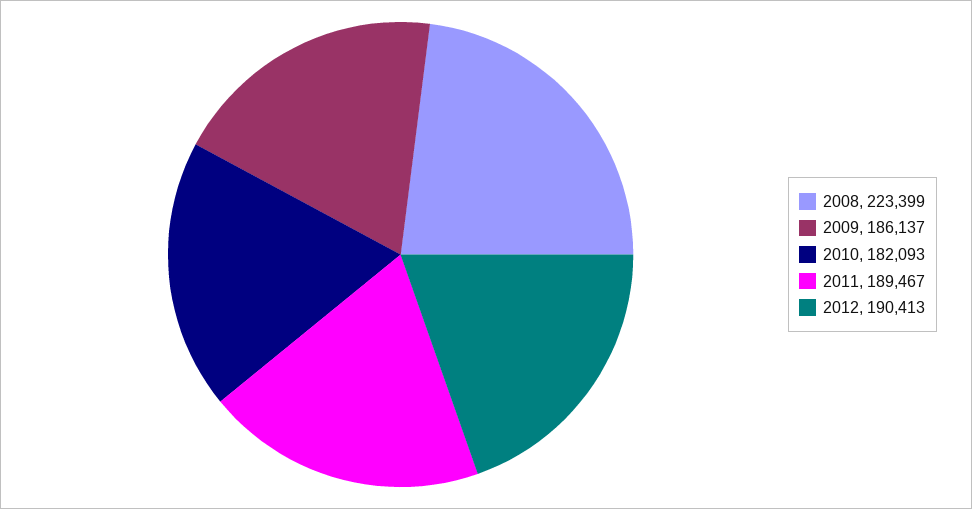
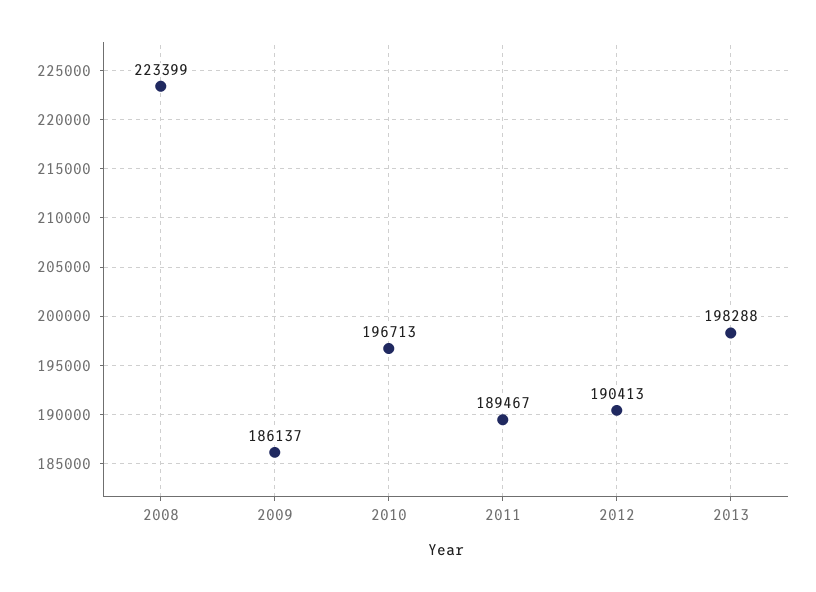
2010: 182093 -> 196713
2013: none -> 198288

